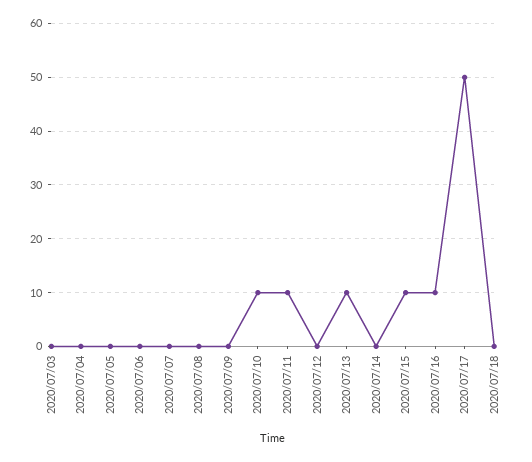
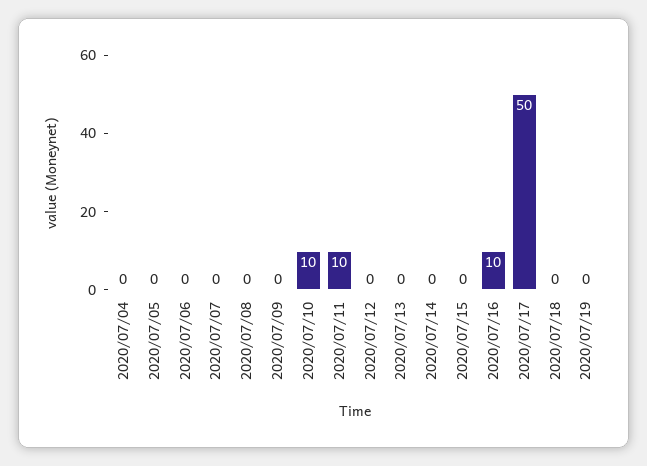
2020/07/03: 0 -> none
2020/07/13: 10 -> 0
2020/07/15: 10 -> 0
2020/07/19: none -> 0

